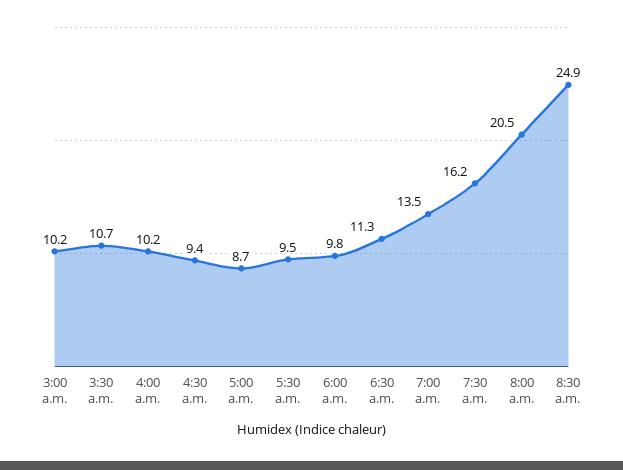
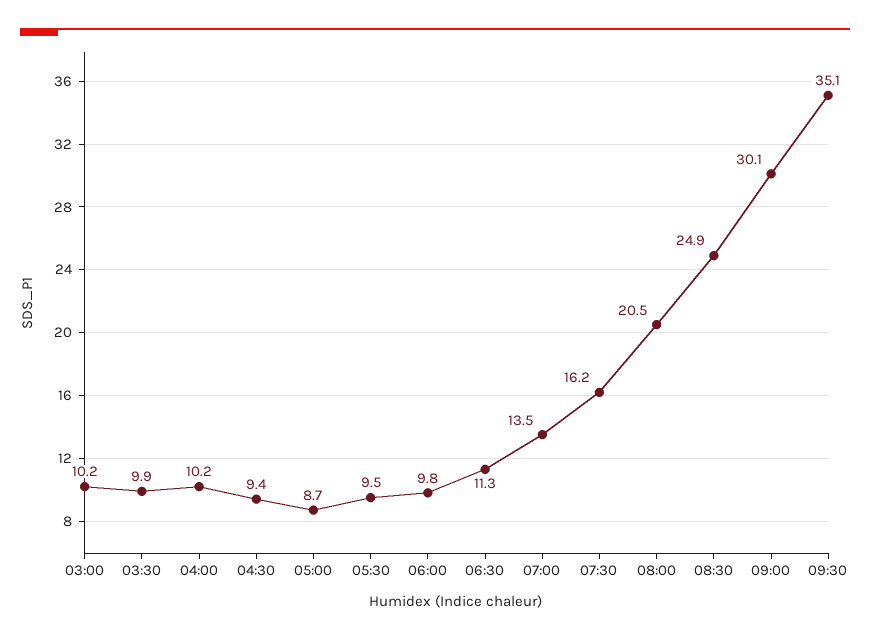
3:30 a.m.: 10.7 -> 9.9
09:00: none -> 30.1
09:30: none -> 35.1

